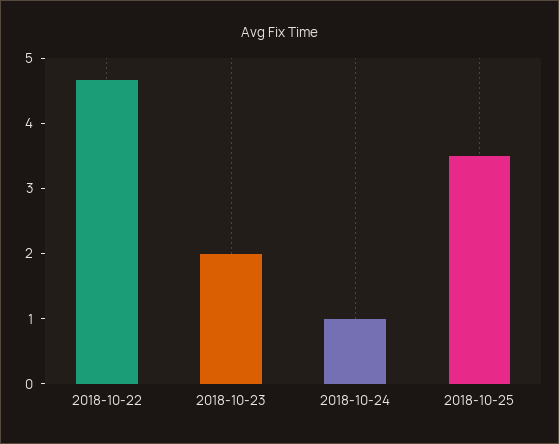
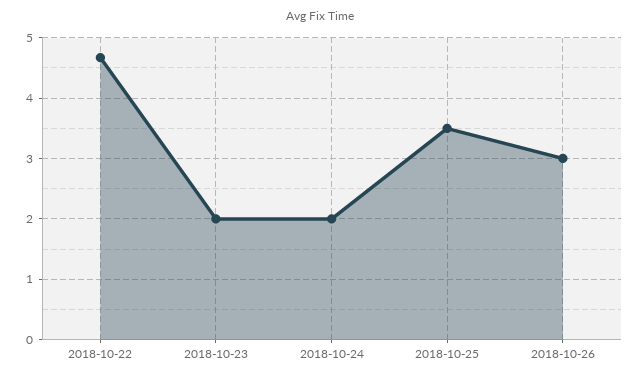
2018-10-24: 1 -> 2
2018-10-26: none -> 3

